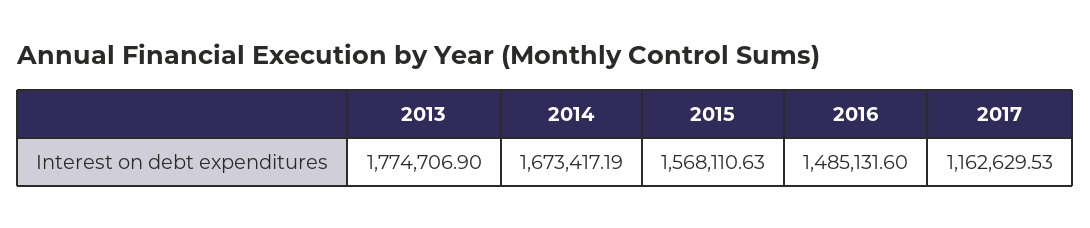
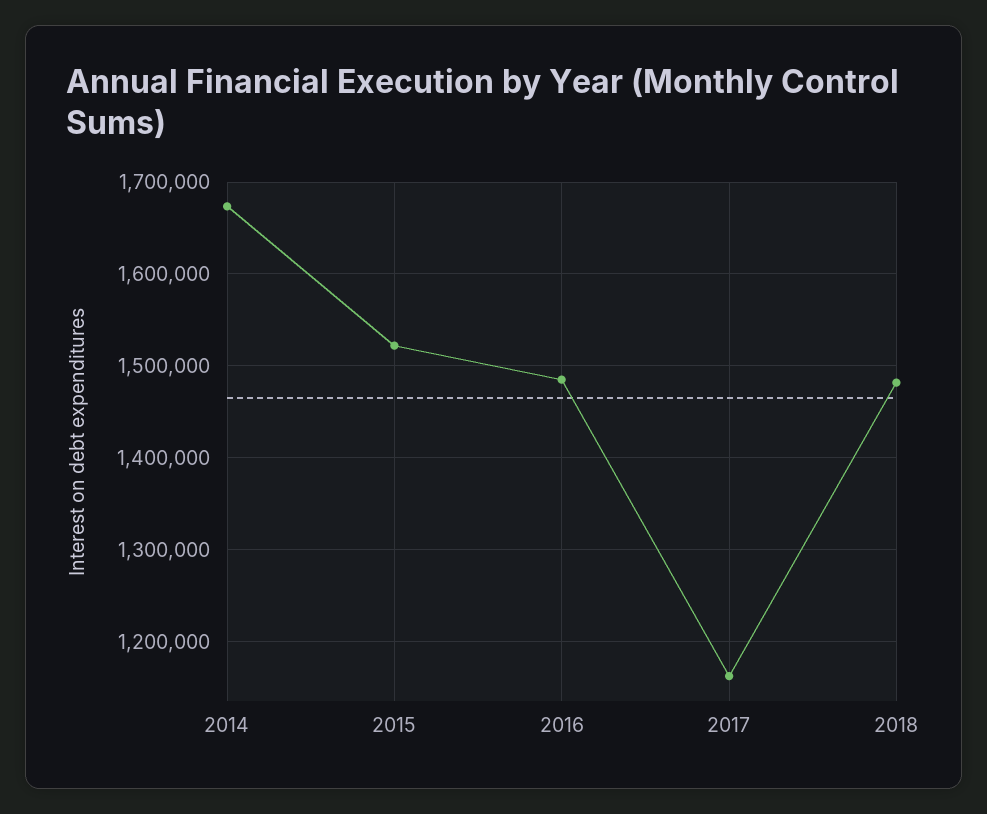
2013: 1774706.9 -> none
2015: 1568110.63 -> 1520000
2018: none -> 1480000

